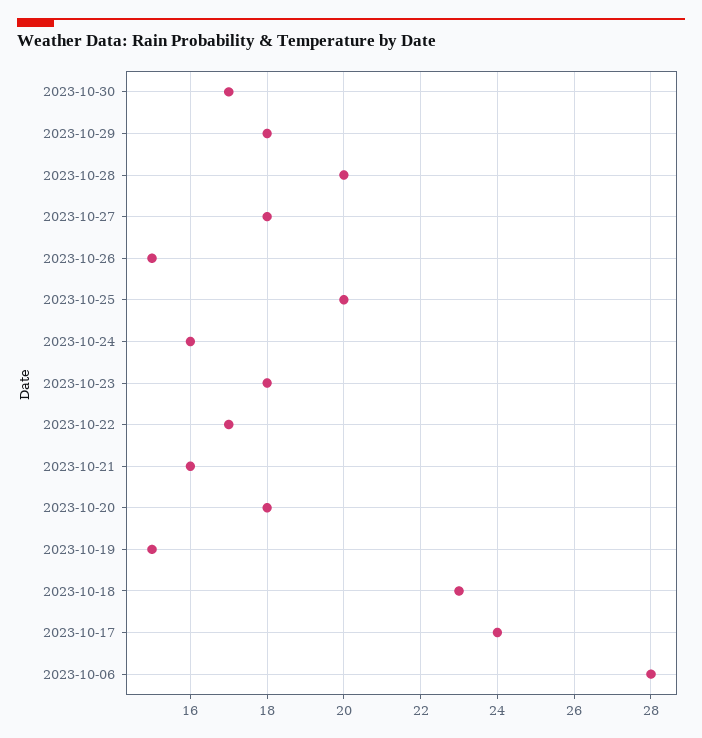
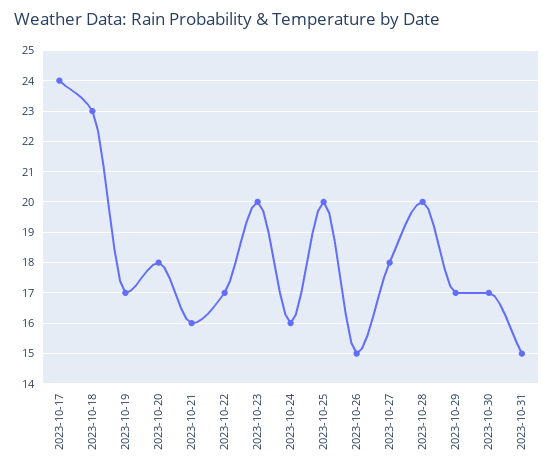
2023-10-29: 18 -> 17
2023-10-23: 18 -> 20
2023-10-19: 15 -> 17
2023-10-06: 28 -> none
2023-10-31: none -> 15

